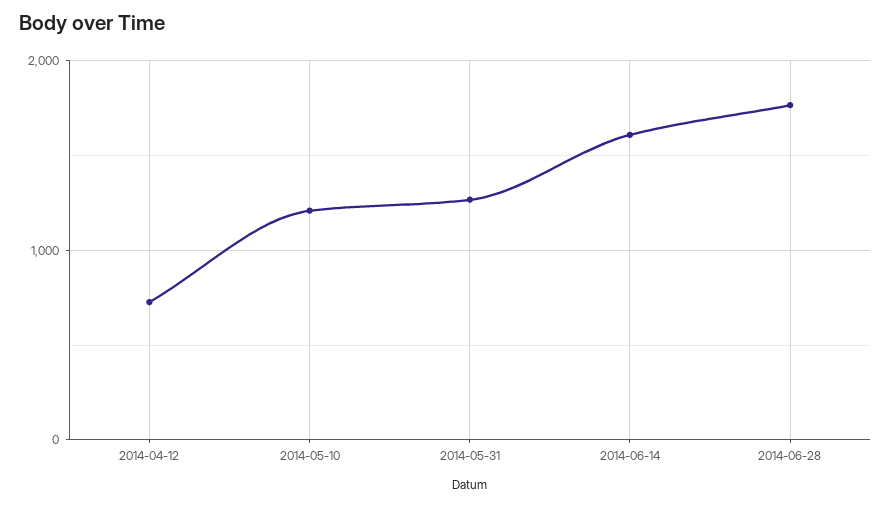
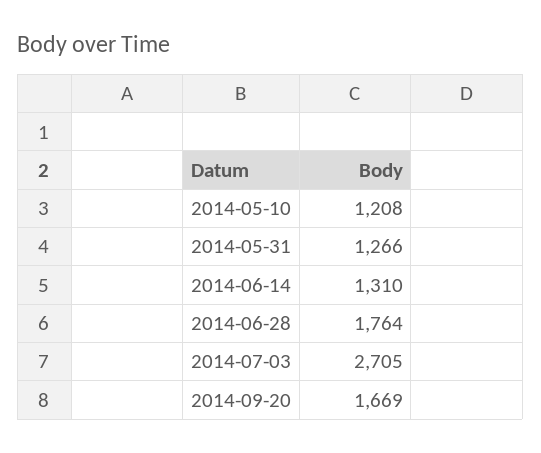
2014-04-12: 700 -> none
2014-06-14: 1600 -> 1310
2014-07-03: none -> 2705
2014-09-20: none -> 1669

